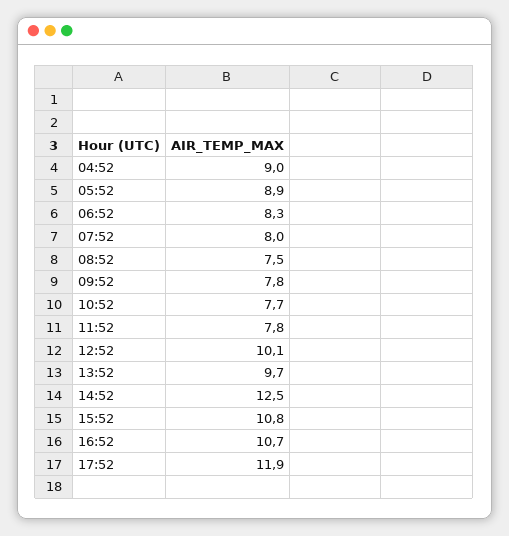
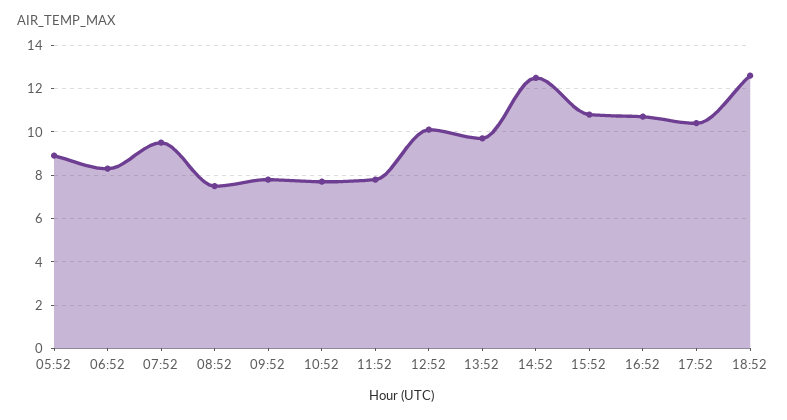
04:52: 9 -> none
07:52: 8 -> 9.5
17:52: 11.9 -> 10.5
18:52: none -> 12.5

